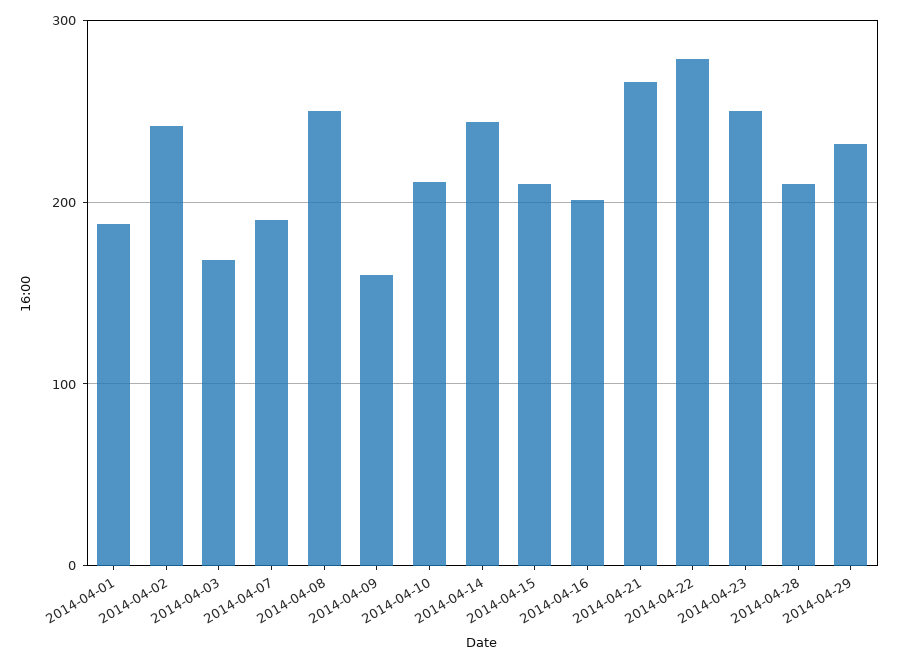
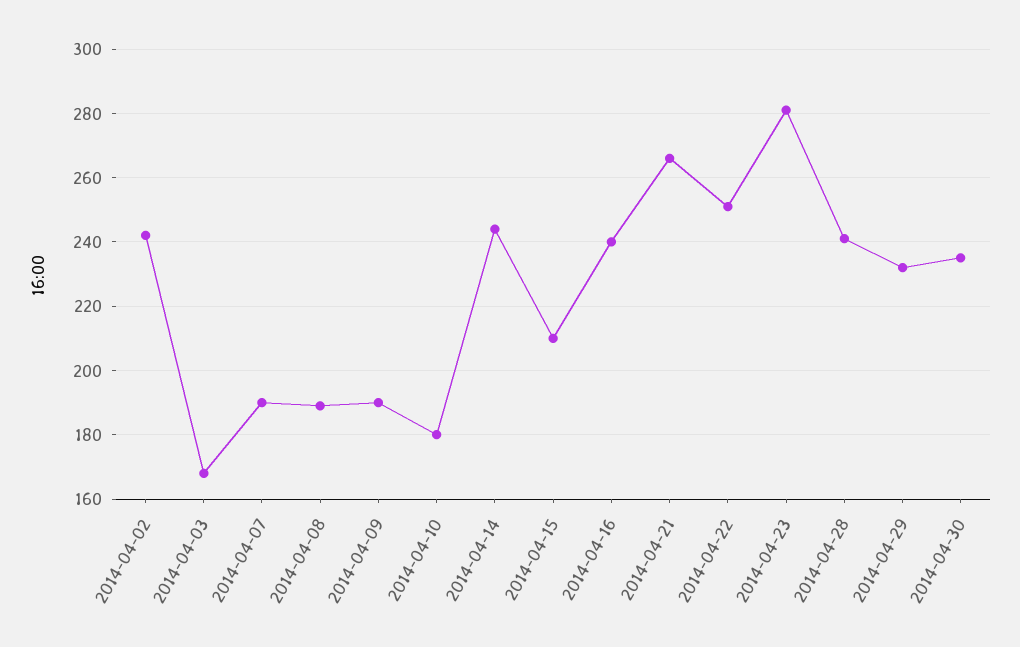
2014-04-01: 190 -> none
2014-04-08: 250 -> 190
2014-04-09: 160 -> 190
2014-04-10: 210 -> 180
2014-04-16: 200 -> 240
2014-04-22: 280 -> 250
2014-04-23: 250 -> 280
2014-04-28: 210 -> 240
2014-04-30: none -> 235

